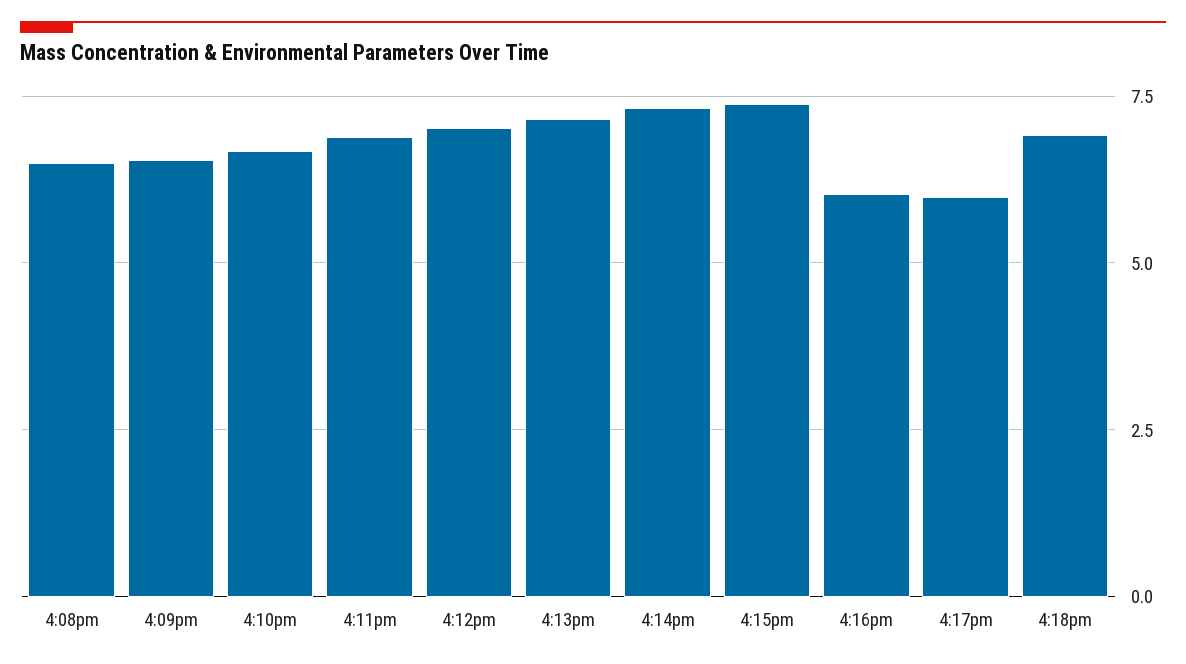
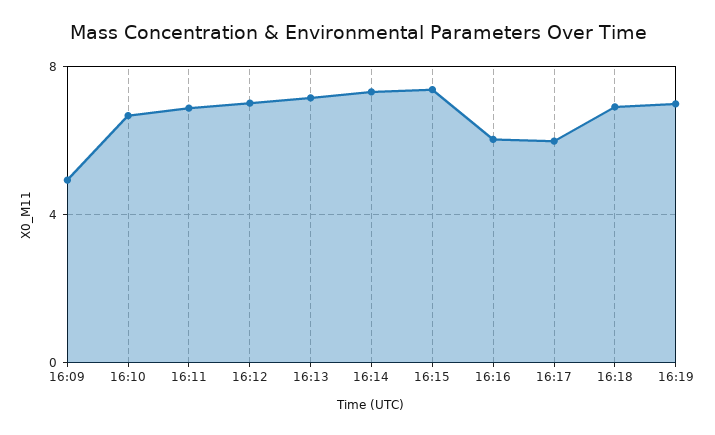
4:08pm: 6.5 -> none
4:09pm: 6.5 -> 5
16:19: none -> 7

